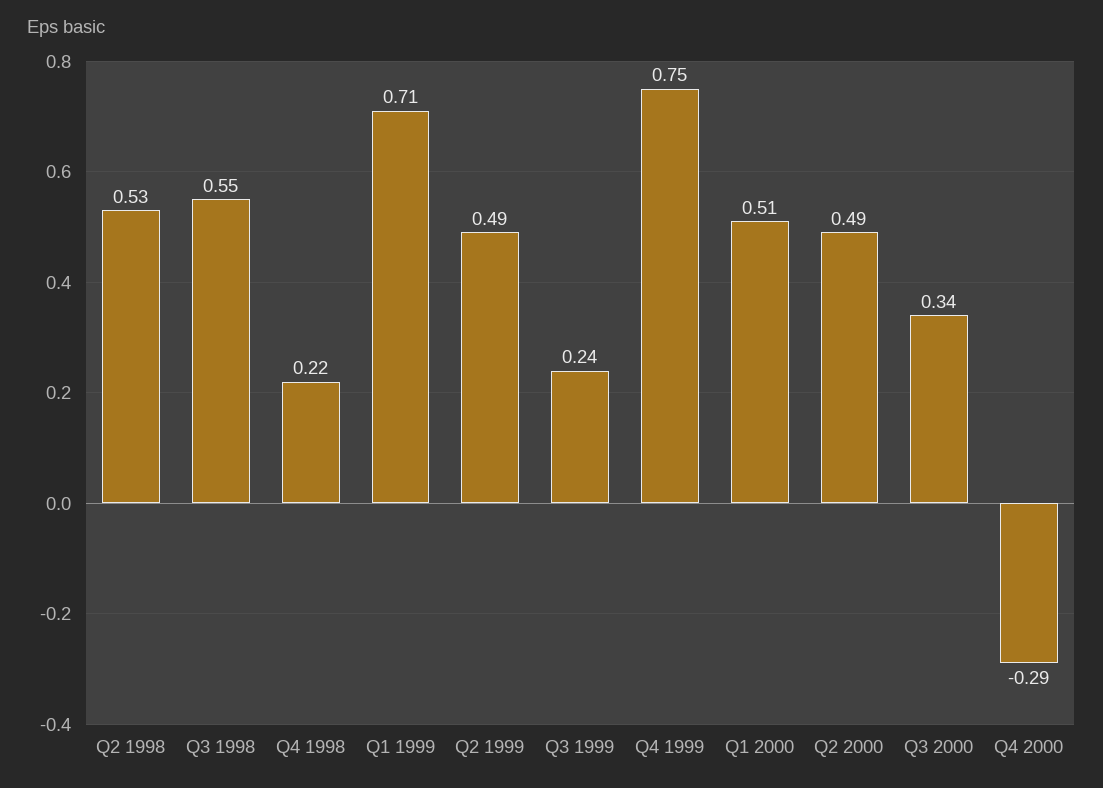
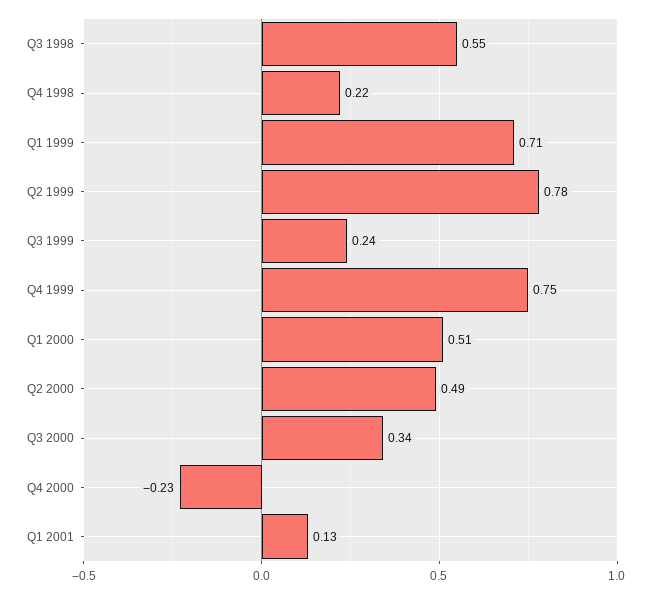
Q2 1998: 0.53 -> none
Q2 1999: 0.49 -> 0.78
Q4 2000: -0.29 -> -0.23
Q1 2001: none -> 0.13

